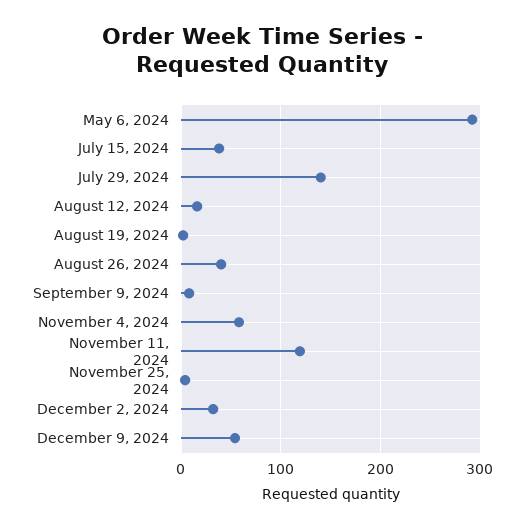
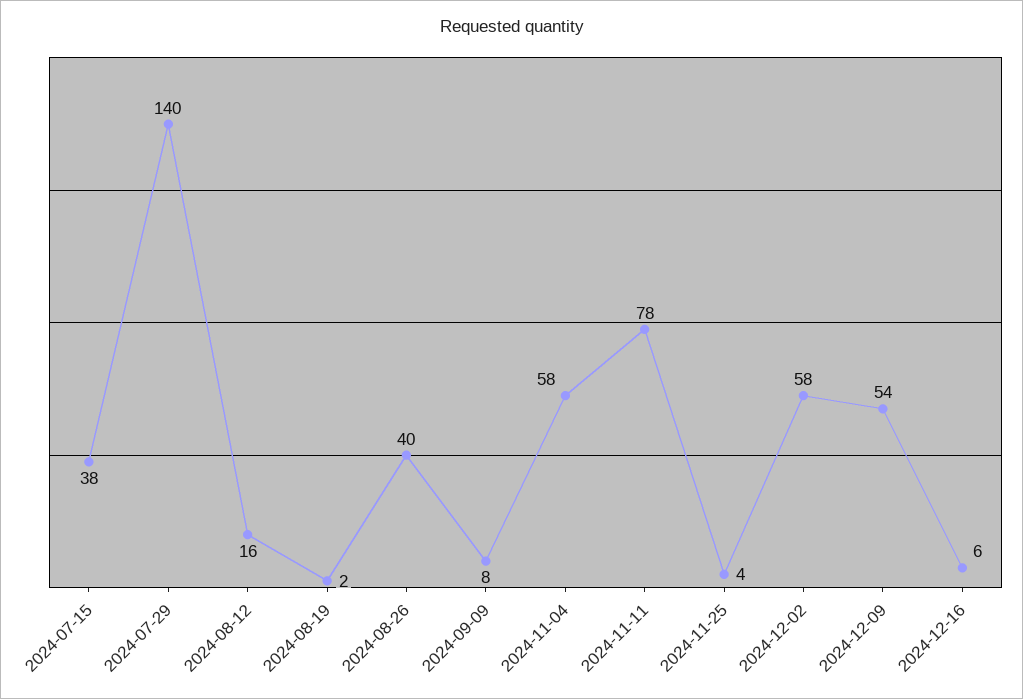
May 6, 2024: 290 -> none
November 11, 2024: 120 -> 78
December 2, 2024: 30 -> 58
2024-12-16: none -> 6

